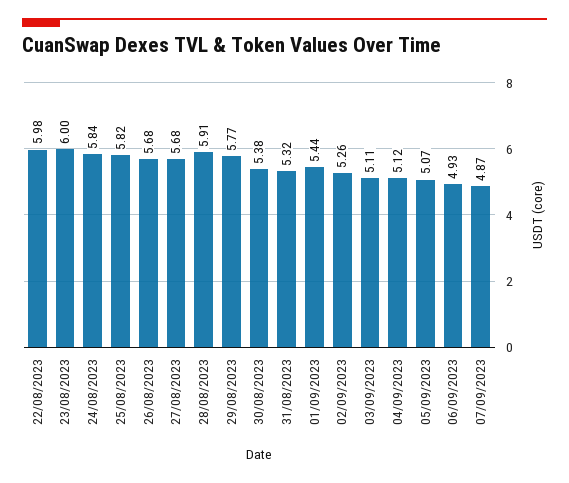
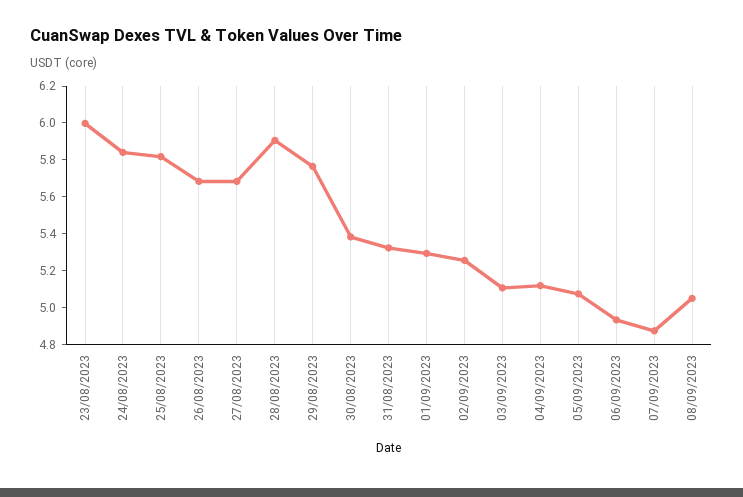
22/08/2023: 5.98 -> none
01/09/2023: 5.44 -> 5.3
08/09/2023: none -> 5.05

